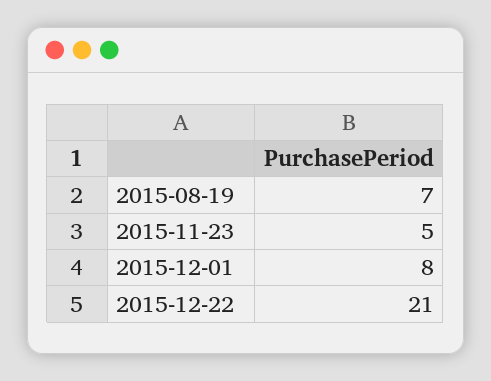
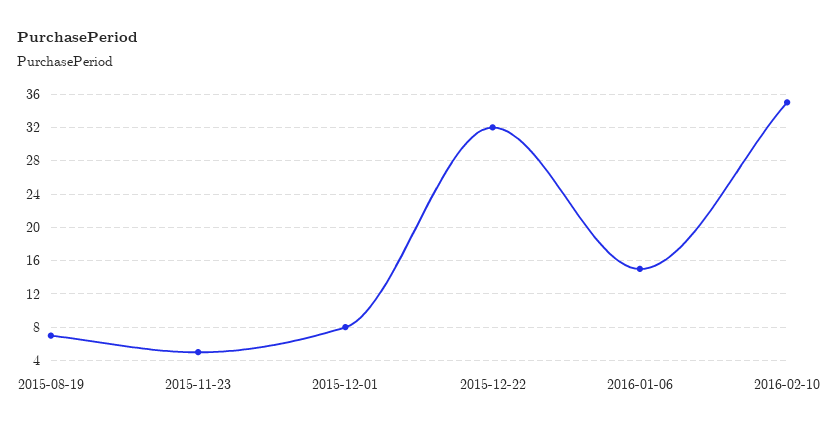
2015-12-22: 21 -> 32
2016-01-06: none -> 15
2016-02-10: none -> 35

